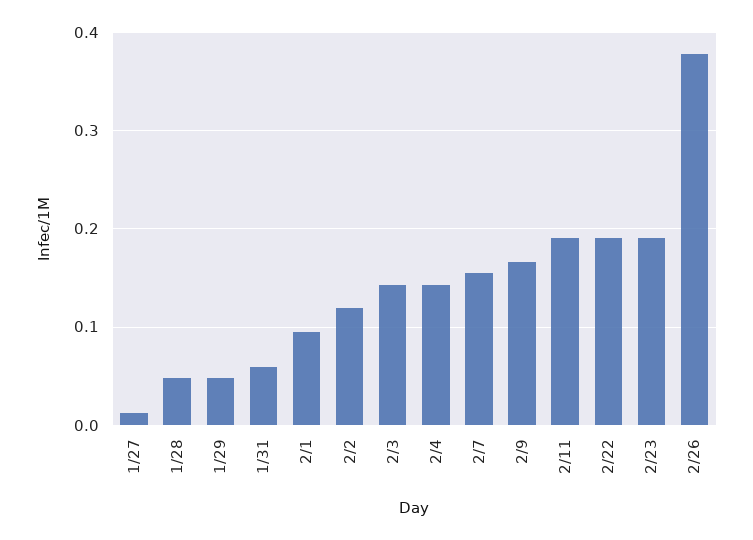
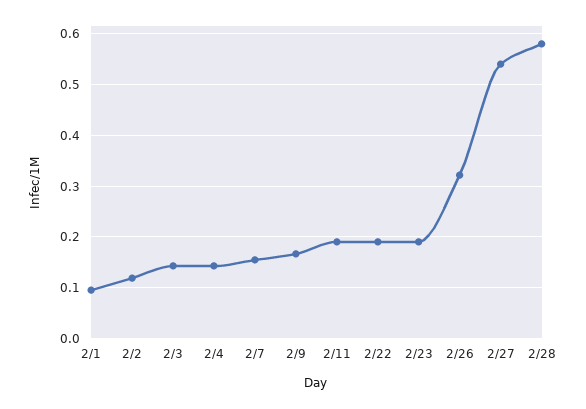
1/27: 0.01 -> none
1/28: 0.05 -> none
1/29: 0.05 -> none
1/31: 0.06 -> none
2/26: 0.38 -> 0.32
2/27: none -> 0.54
2/28: none -> 0.58

